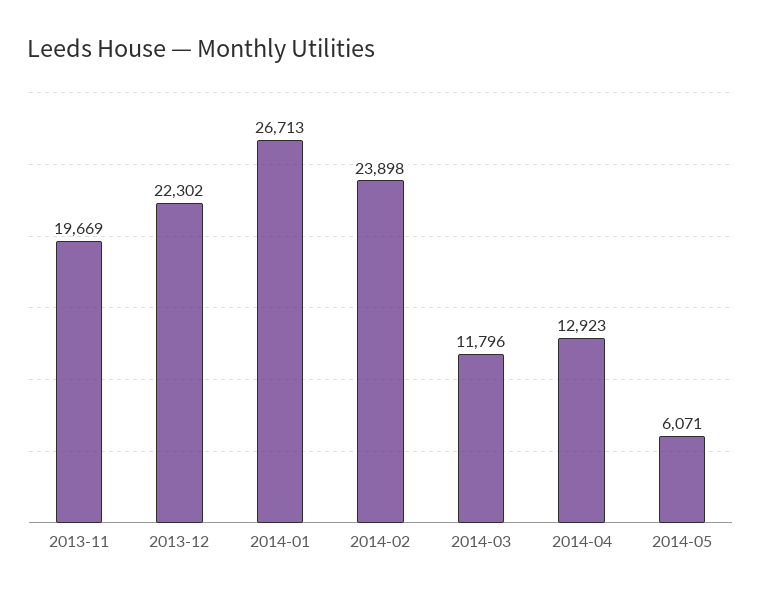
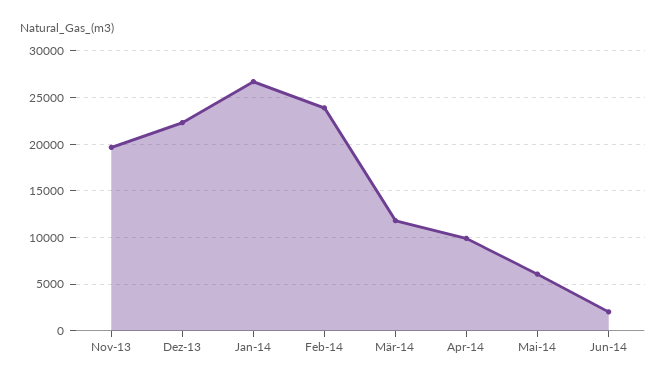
2014-04: 12923 -> 10000
Jun-14: none -> 2000

